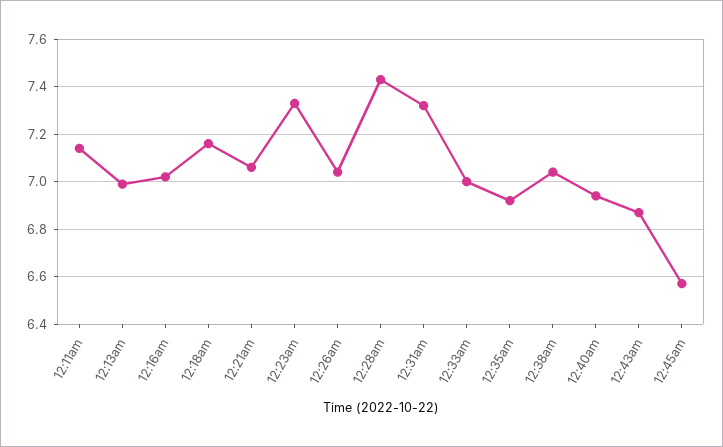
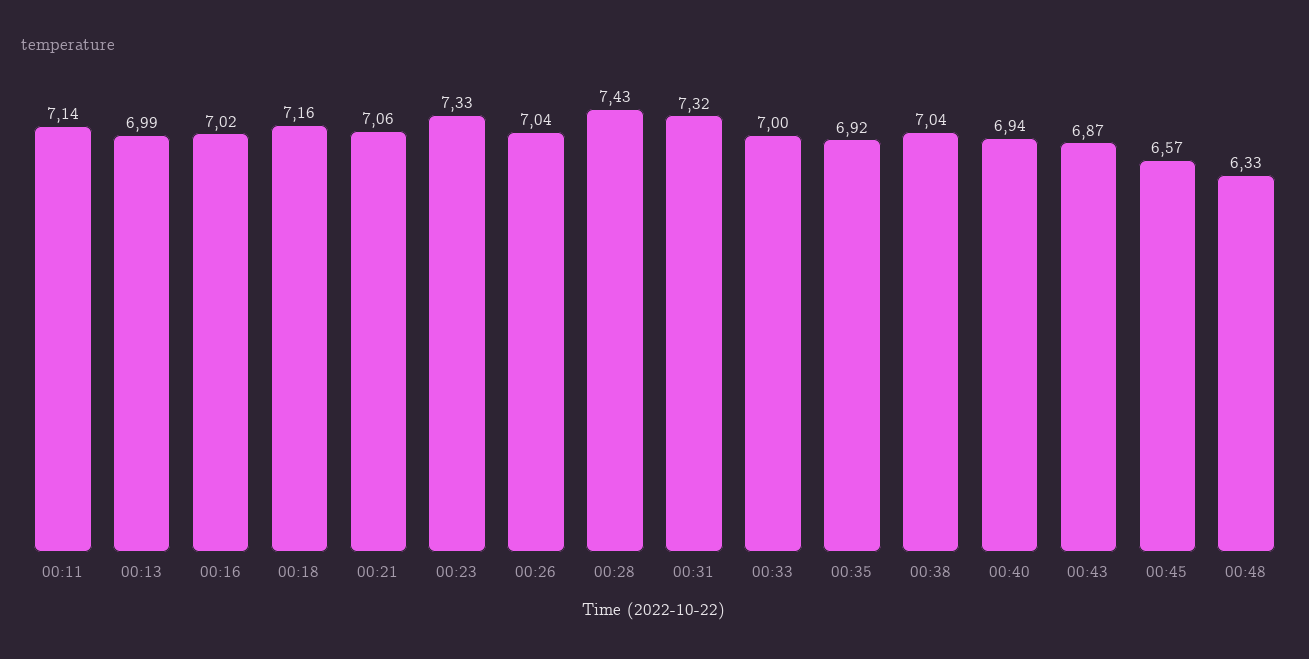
00:48: none -> 6.33

